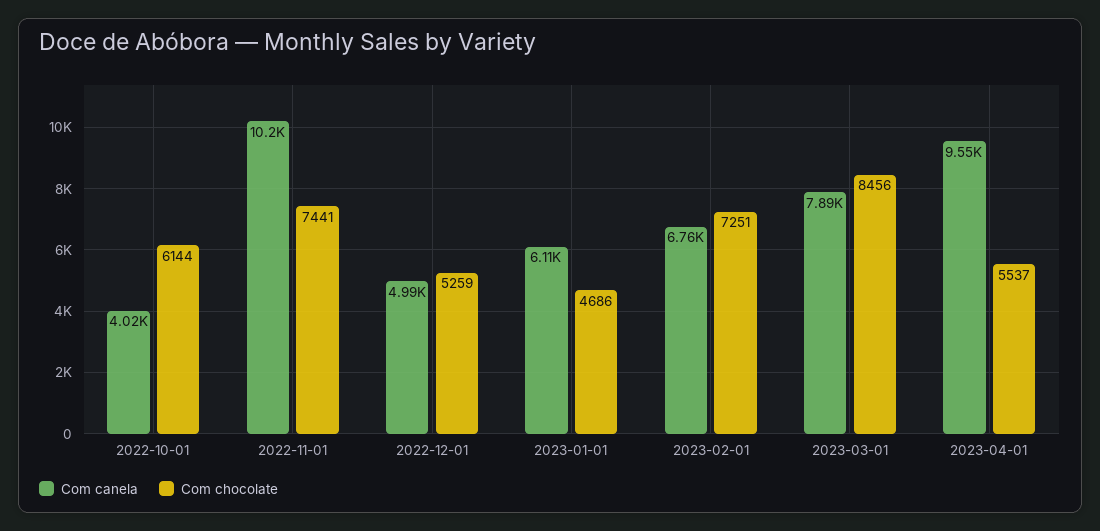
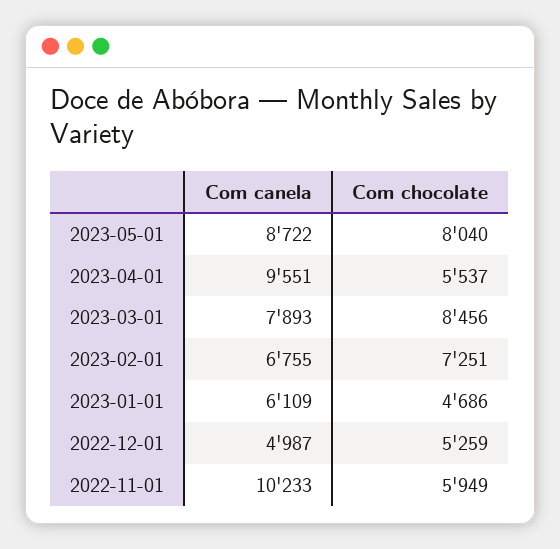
Com canela, 2022-10-01: 4020 -> none
Com chocolate, 2022-10-01: 6144 -> none
Com chocolate, 2022-11-01: 7441 -> 5949
Com canela, 2023-05-01: none -> 8722
Com chocolate, 2023-05-01: none -> 8040

